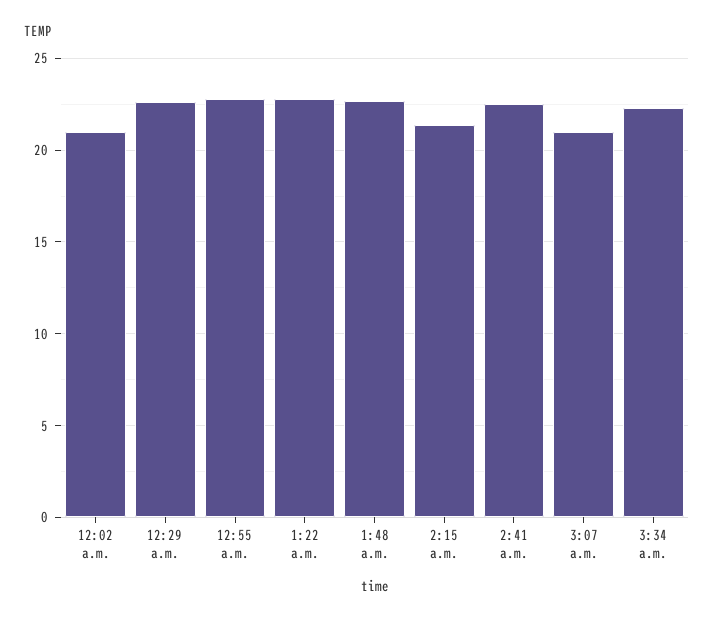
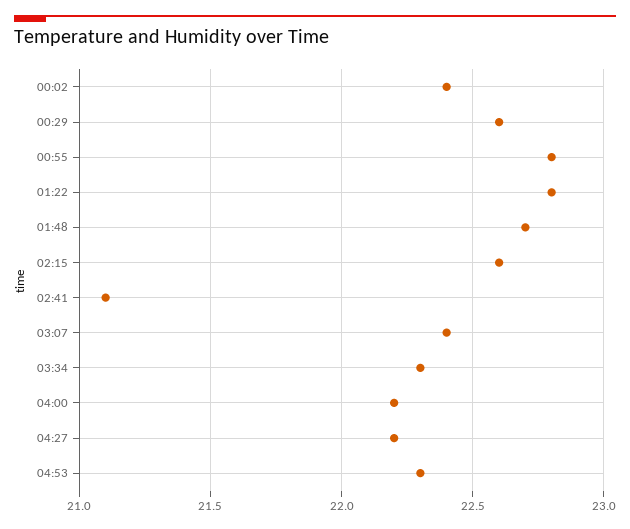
12:02 a.m.: 21 -> 22.4
2:15 a.m.: 21.5 -> 22.6
2:41 a.m.: 22.5 -> 21.1
3:07 a.m.: 21 -> 22.4
04:00: none -> 22.2
04:27: none -> 22.2
04:53: none -> 22.3

